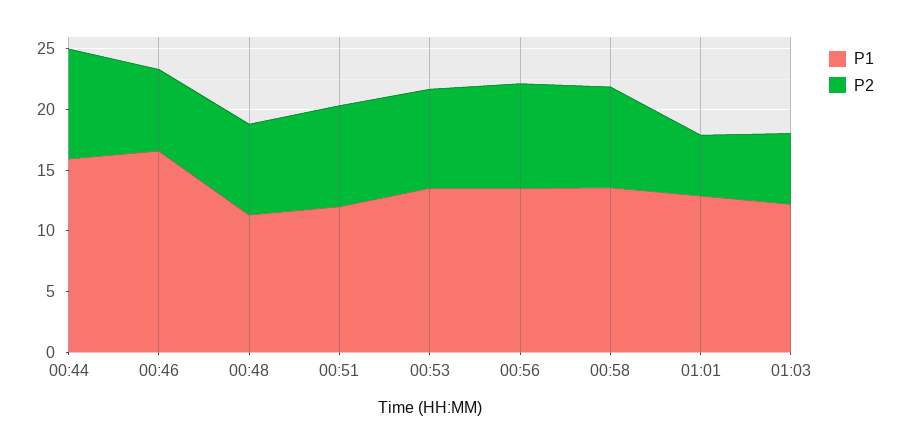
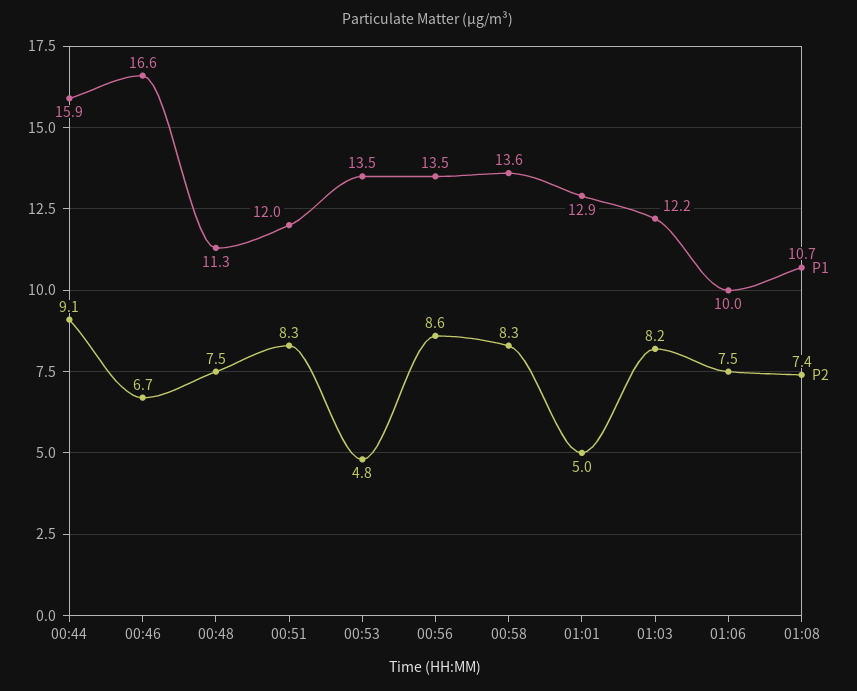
P2, 00:53: 8 -> 4.8
P2, 01:03: 6 -> 8.2
P1, 01:06: none -> 10
P2, 01:06: none -> 7.5
P1, 01:08: none -> 10.7
P2, 01:08: none -> 7.4

